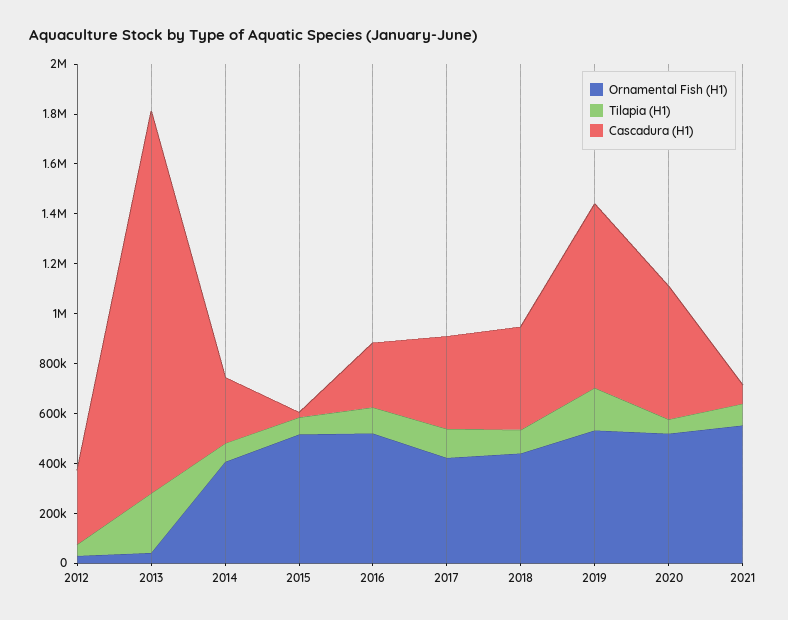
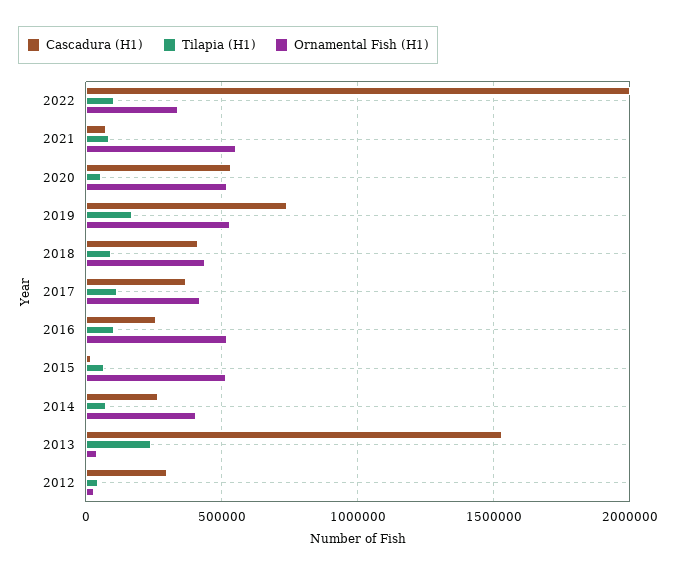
Cascadura (H1), 2022: none -> 2000000
Tilapia (H1), 2022: none -> 100000
Ornamental Fish (H1), 2022: none -> 350000

